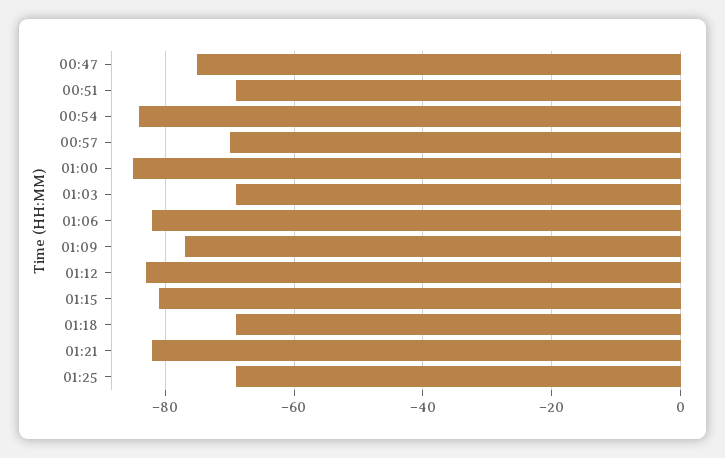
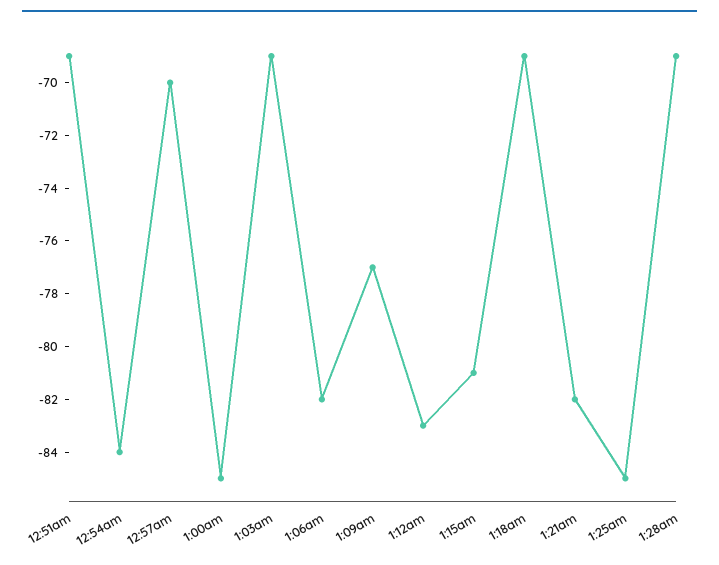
00:47: -75 -> none
01:25: -70 -> -85
1:28am: none -> -69

